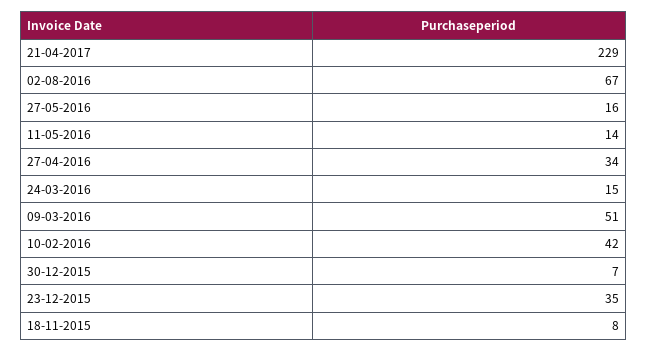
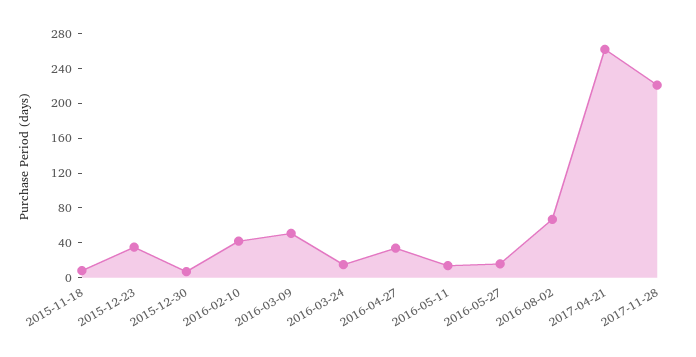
21-04-2017: 229 -> 260
2017-11-28: none -> 220

